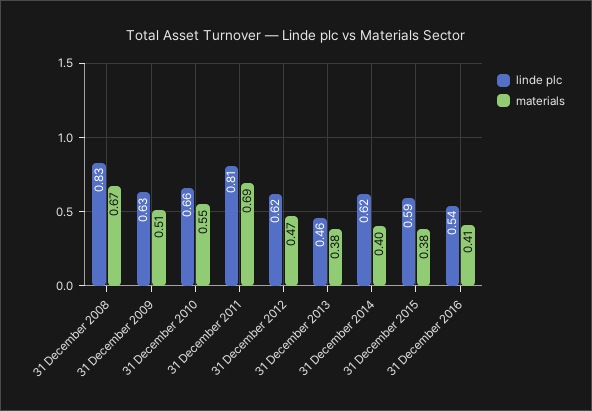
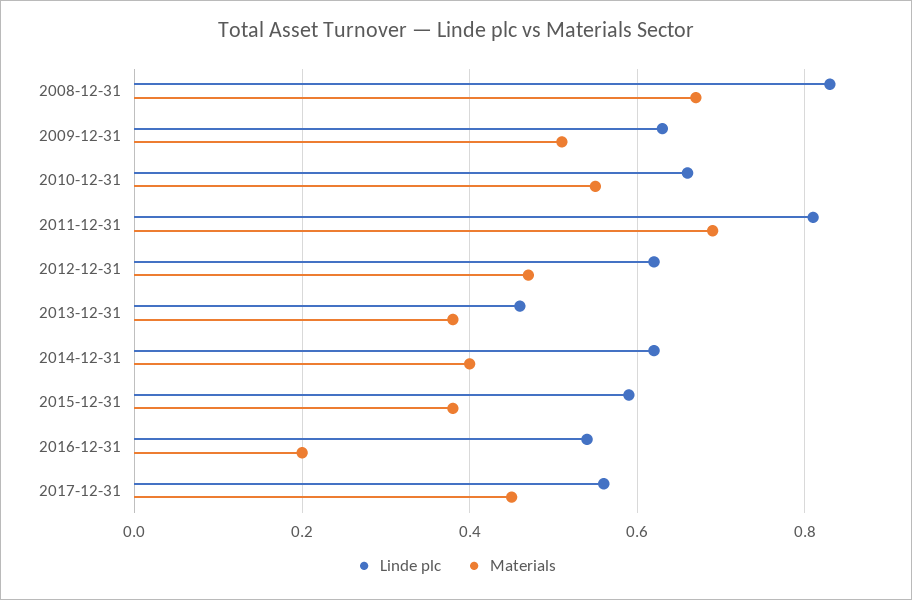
materials, 31 December 2016: 0.41 -> 0.2
linde plc, 2017-12-31: none -> 0.55
materials, 2017-12-31: none -> 0.45

